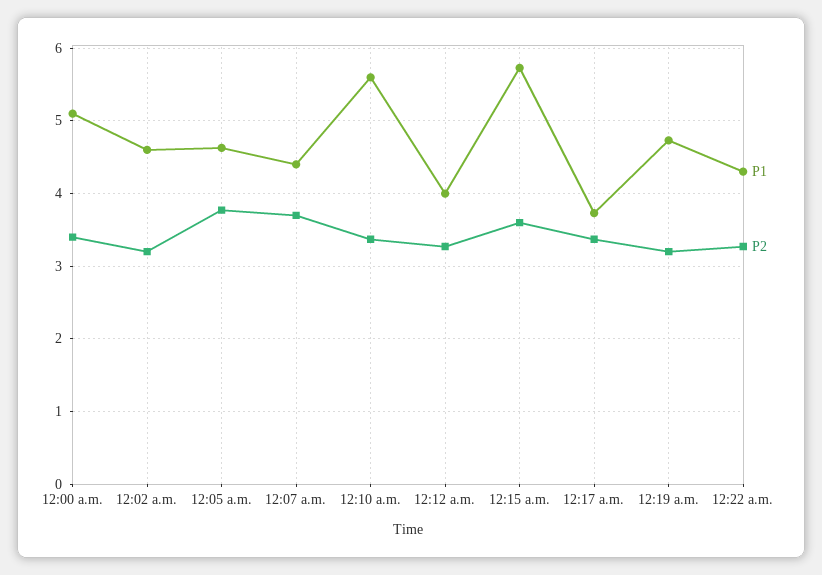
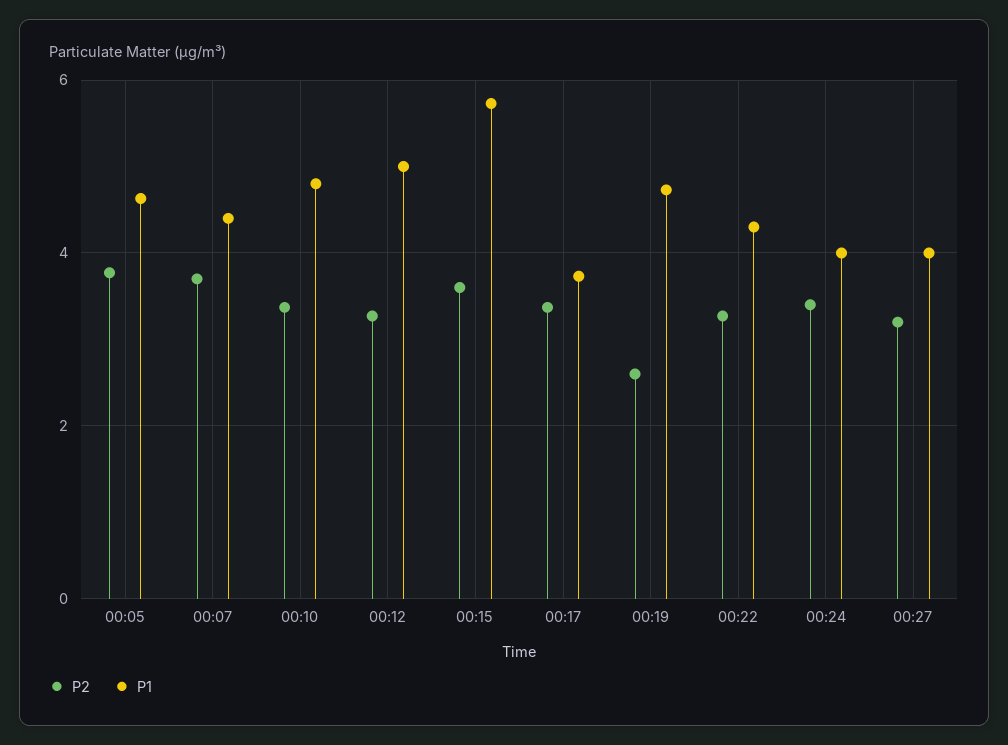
P1, 12:00 a.m.: 5.1 -> none
P2, 12:00 a.m.: 3.4 -> none
P1, 12:02 a.m.: 4.6 -> none
P2, 12:02 a.m.: 3.2 -> none
P1, 12:10 a.m.: 5.6 -> 4.8
P1, 12:12 a.m.: 4 -> 5
P2, 12:19 a.m.: 3.2 -> 2.6
P2, 00:24: none -> 3.4
P1, 00:24: none -> 4
P2, 00:27: none -> 3.2
P1, 00:27: none -> 4

